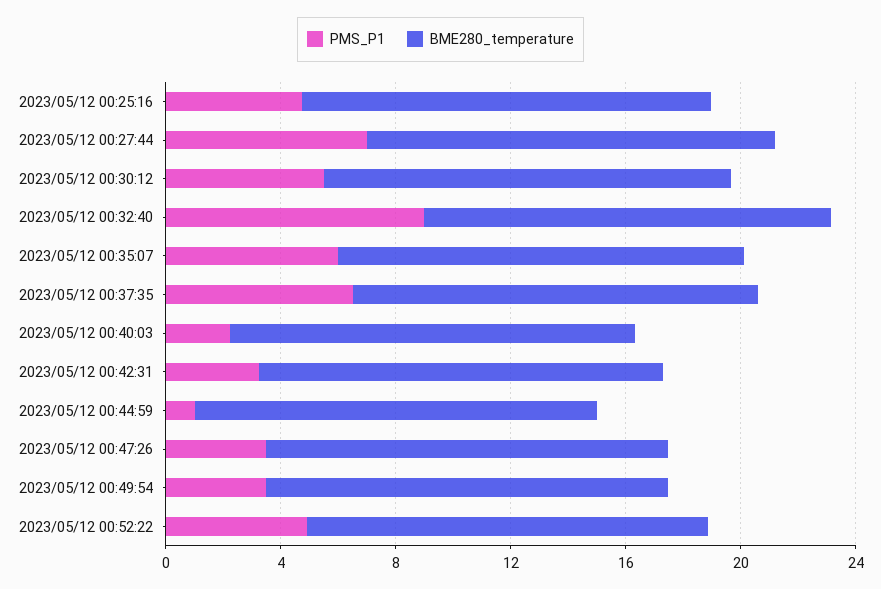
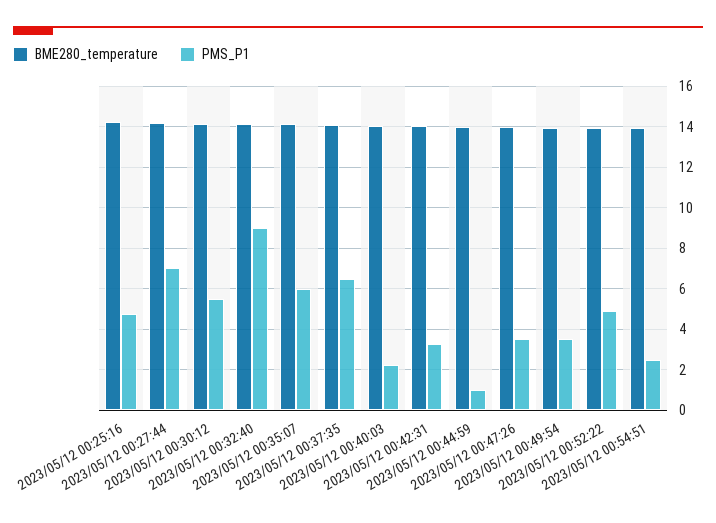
BME280_temperature, 2023/05/12 00:54:51: none -> 14
PMS_P1, 2023/05/12 00:54:51: none -> 2.5

